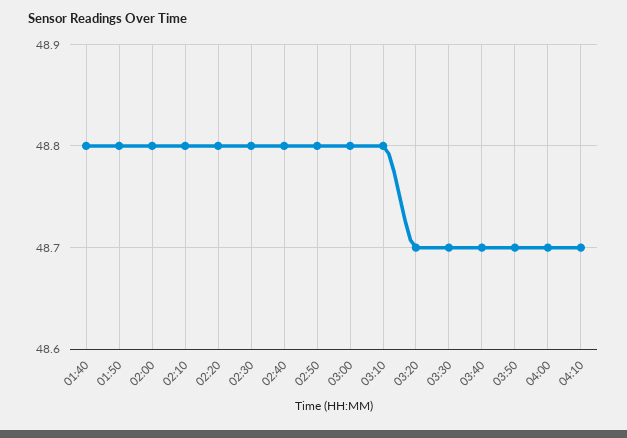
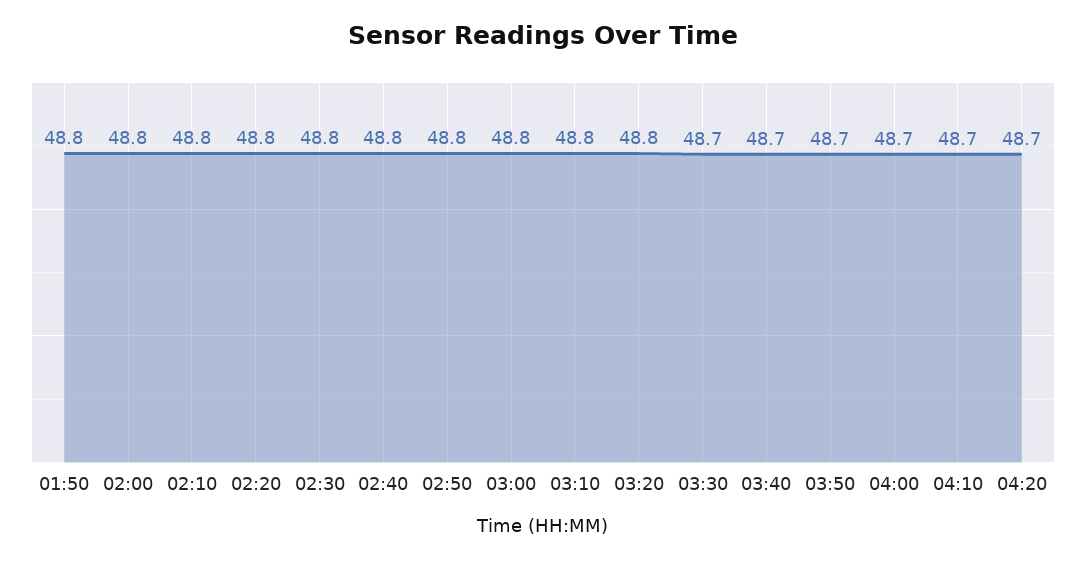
01:40: 48.8 -> none
03:20: 48.7 -> 48.8
04:20: none -> 48.7

